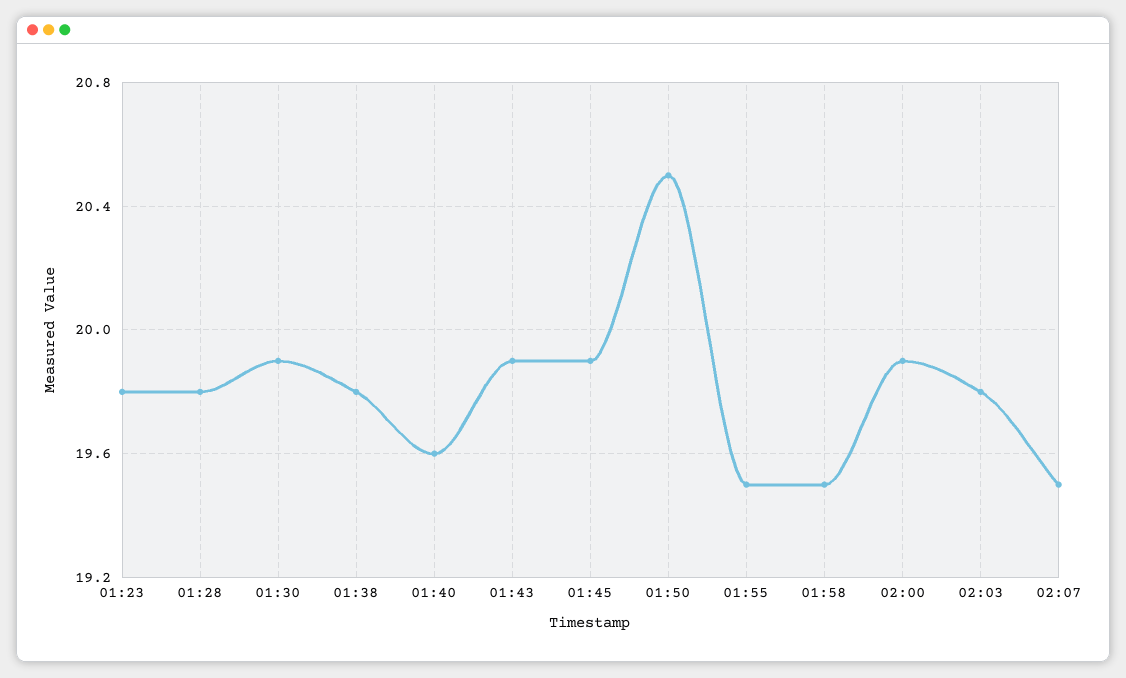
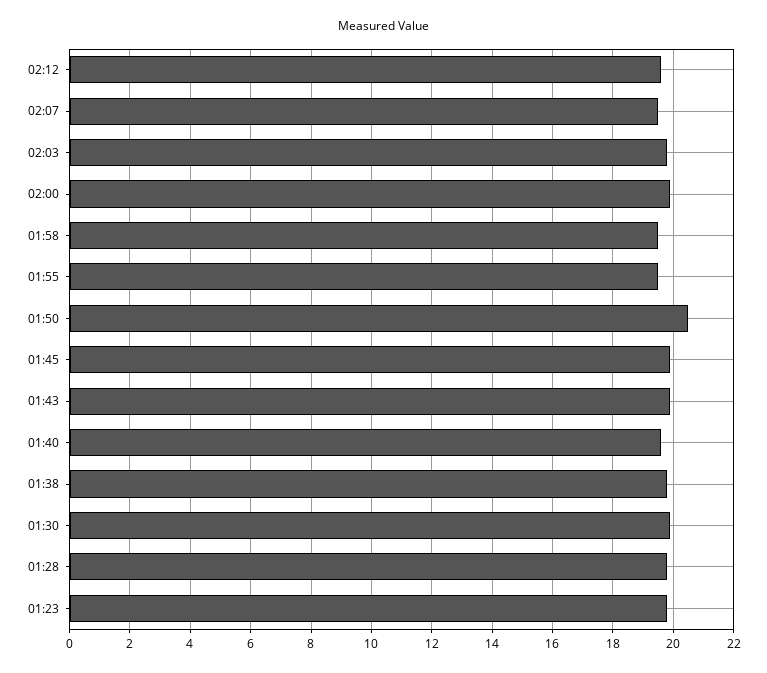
02:12: none -> 19.5

